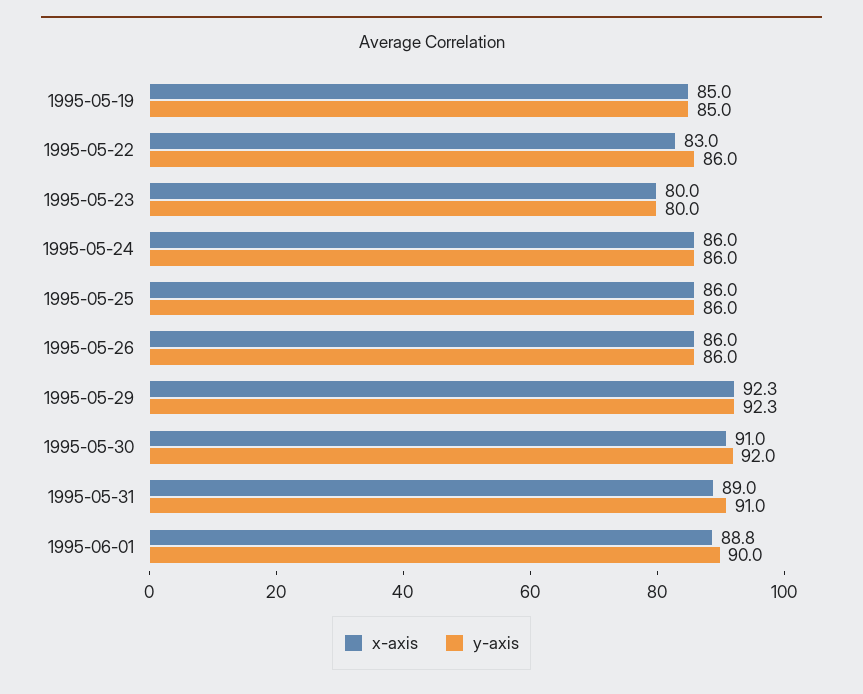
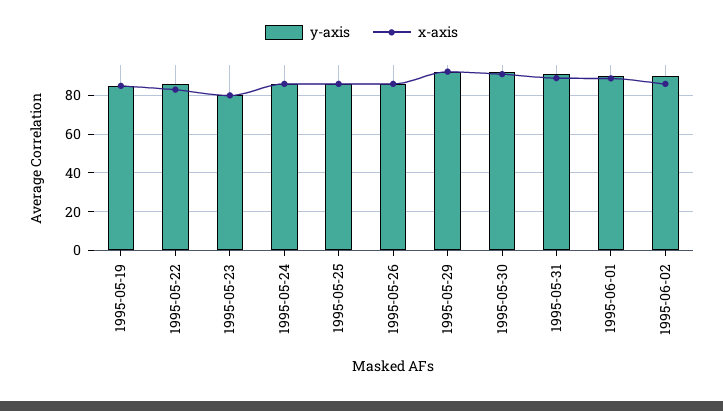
y-axis, 1995-06-02: none -> 90
x-axis, 1995-06-02: none -> 85

